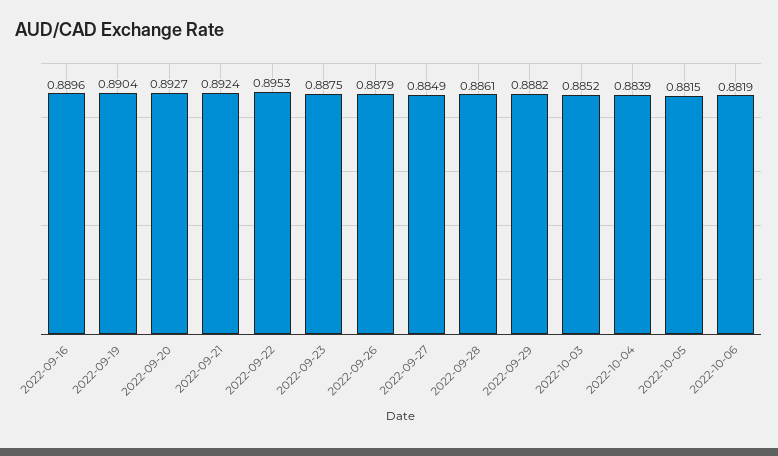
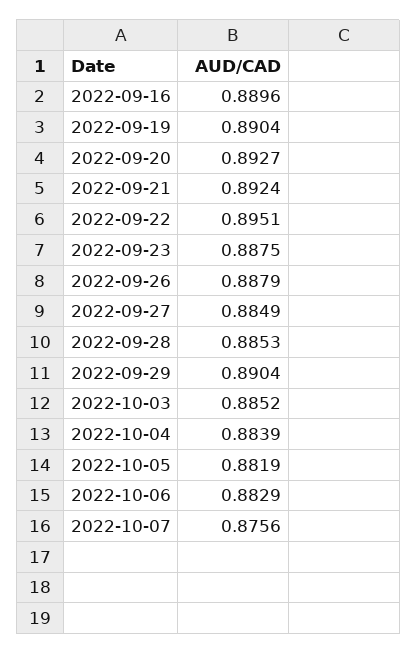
2022-09-22: 0.8953 -> 0.8951
2022-09-28: 0.8861 -> 0.8853
2022-09-29: 0.8882 -> 0.8904
2022-10-05: 0.8815 -> 0.8819
2022-10-06: 0.8819 -> 0.8829
2022-10-07: none -> 0.8756

